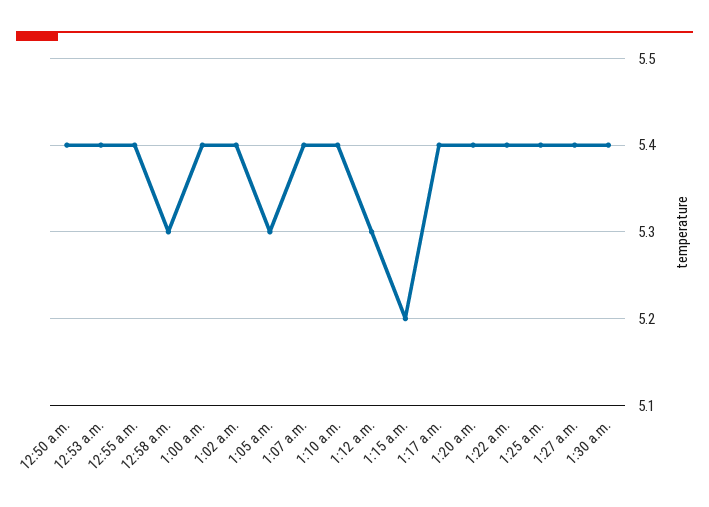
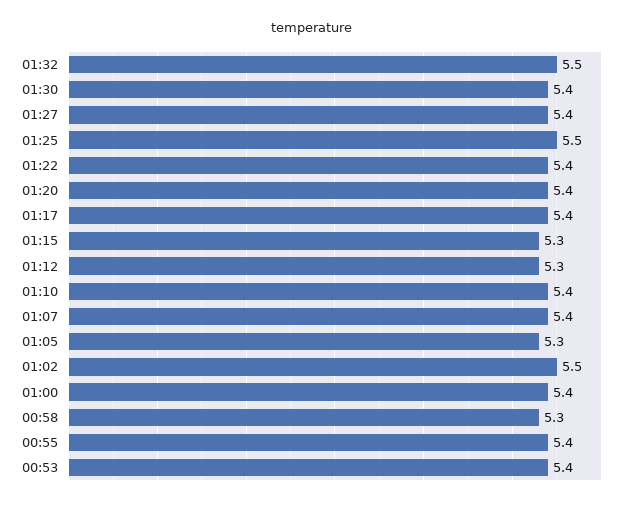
12:50 a.m.: 5.4 -> none
1:02 a.m.: 5.4 -> 5.5
1:15 a.m.: 5.2 -> 5.3
1:25 a.m.: 5.4 -> 5.5
01:32: none -> 5.5

